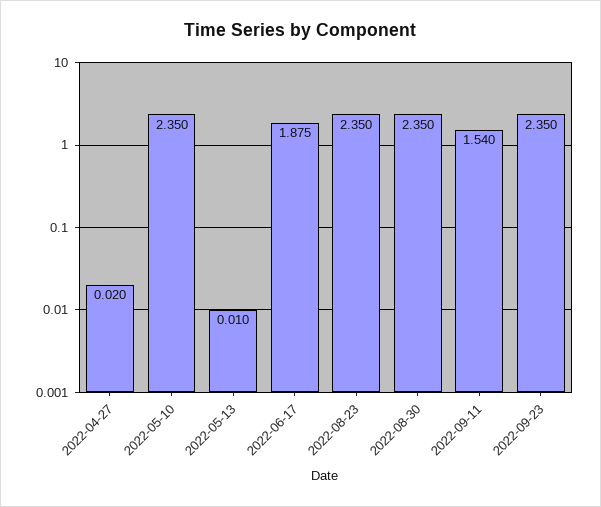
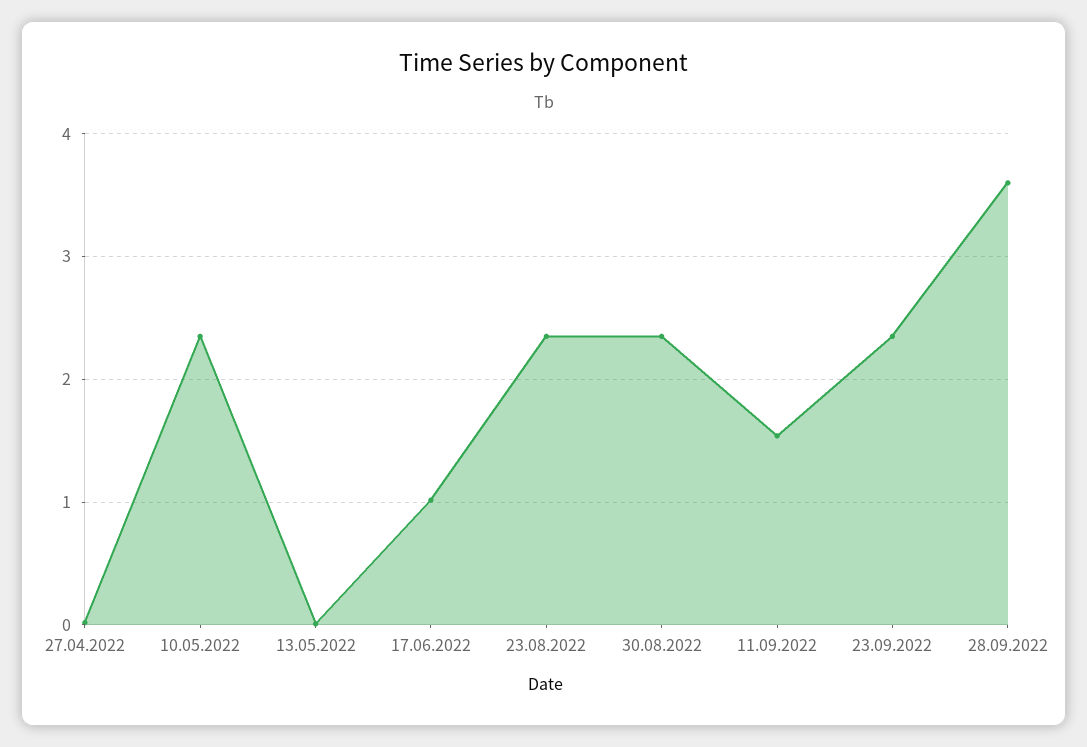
2022-06-17: 1.875 -> 1
28.09.2022: none -> 3.6

